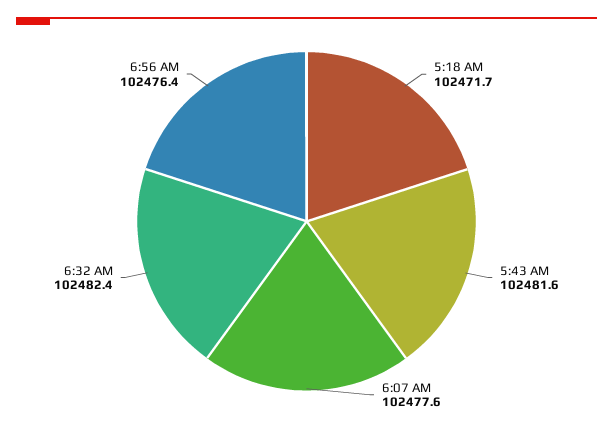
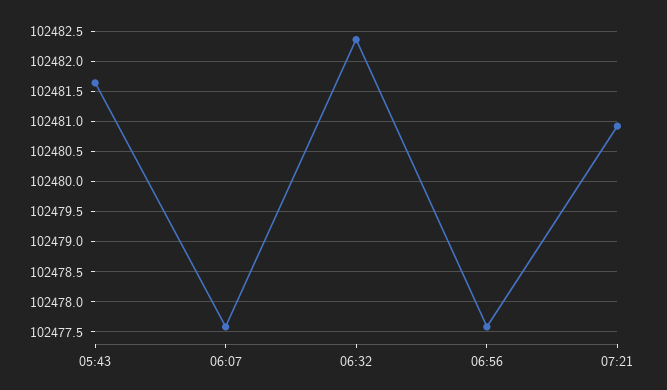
5:18 AM: 102471.7 -> none
6:56 AM: 102476.4 -> 102477.6
07:21: none -> 102480.9

